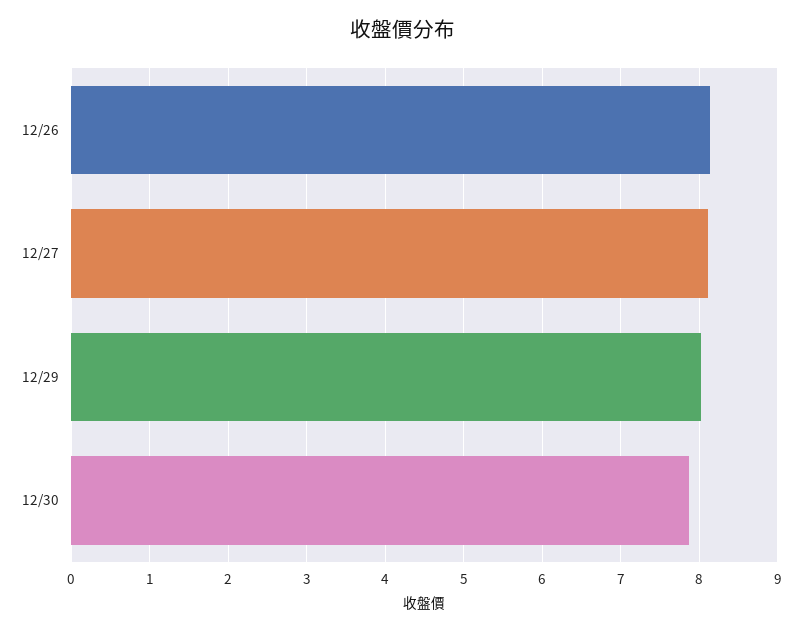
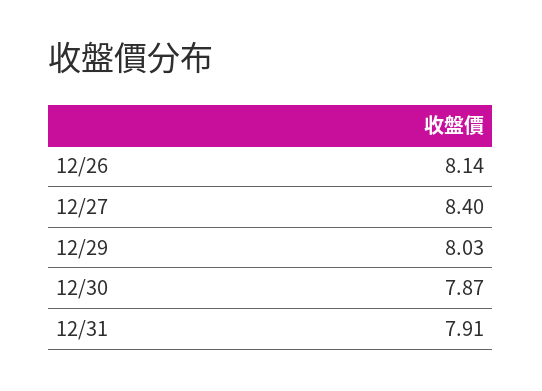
12/27: 8.1 -> 8.4
12/31: none -> 7.91

